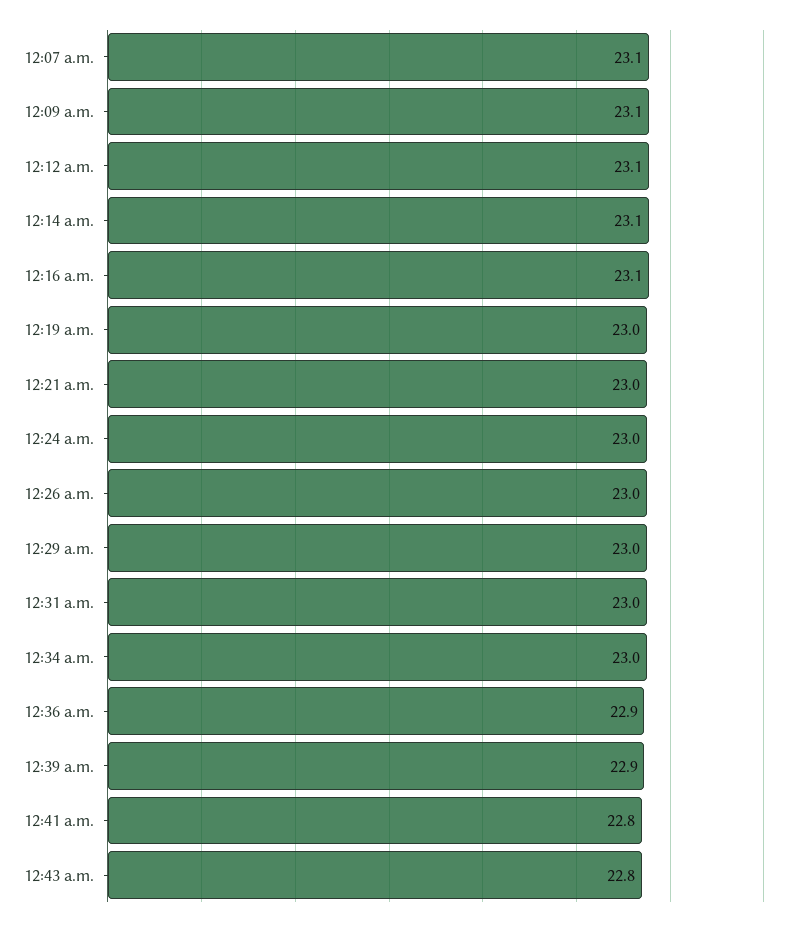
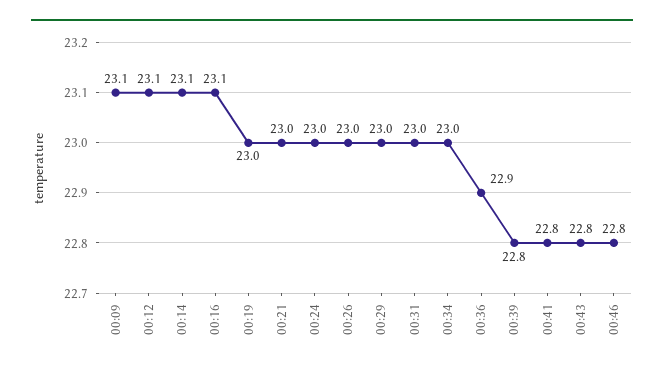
12:07 a.m.: 23.1 -> none
12:39 a.m.: 22.9 -> 22.8
00:46: none -> 22.8

